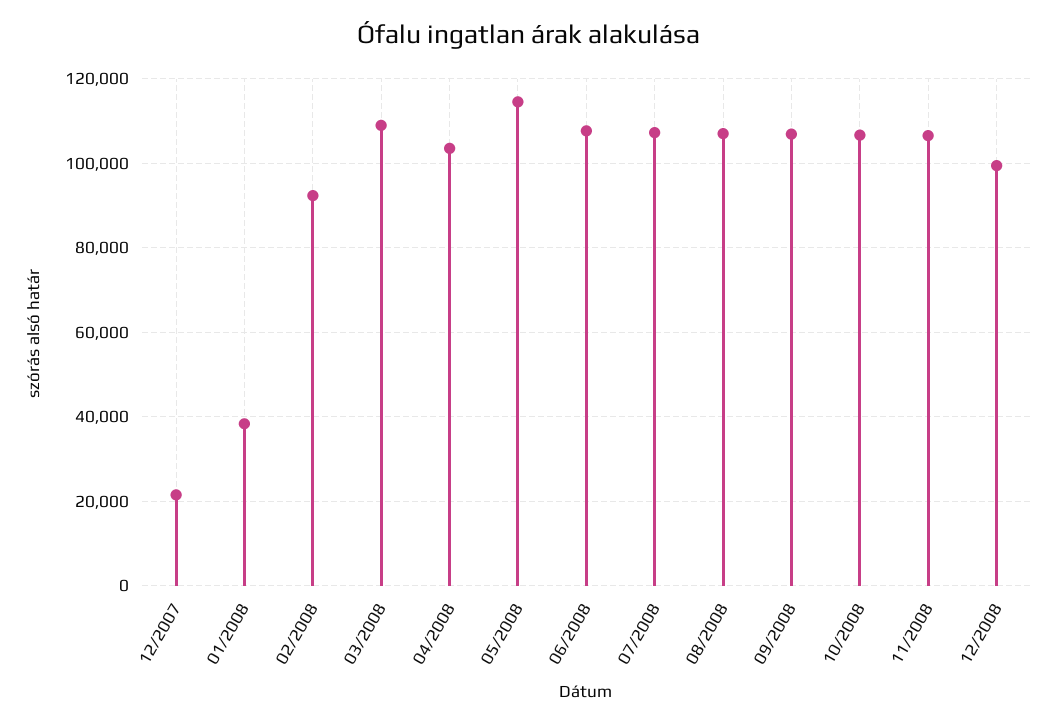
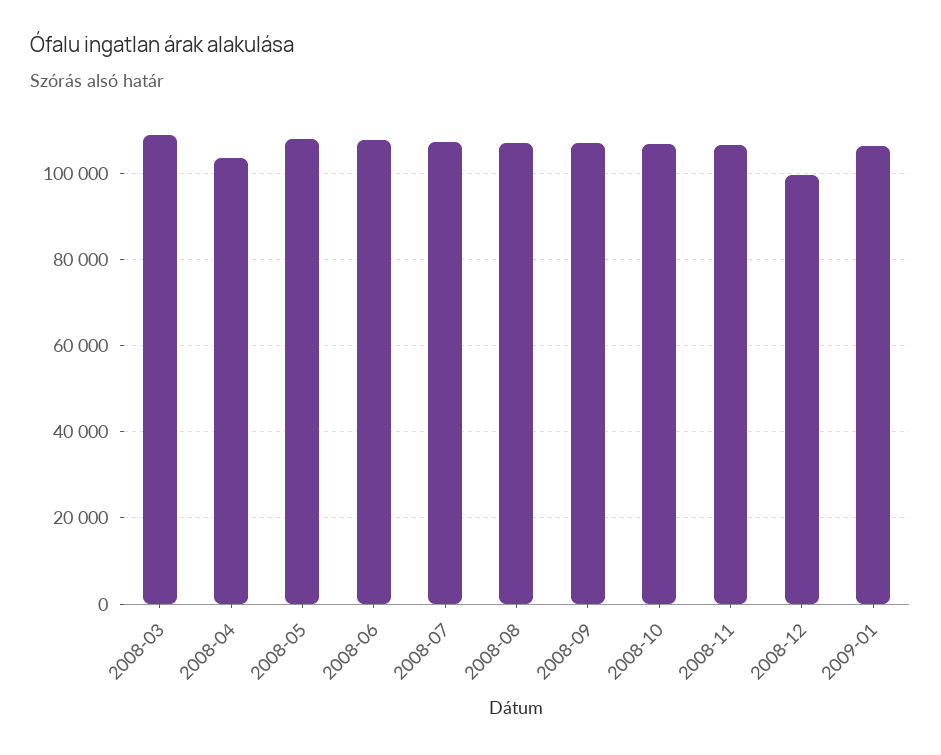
12/2007: 22000 -> none
01/2008: 38000 -> none
02/2008: 92000 -> none
05/2008: 114000 -> 108000
2009-01: none -> 106000

